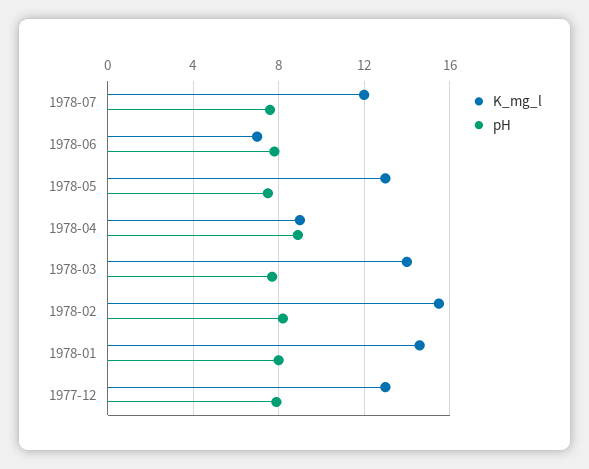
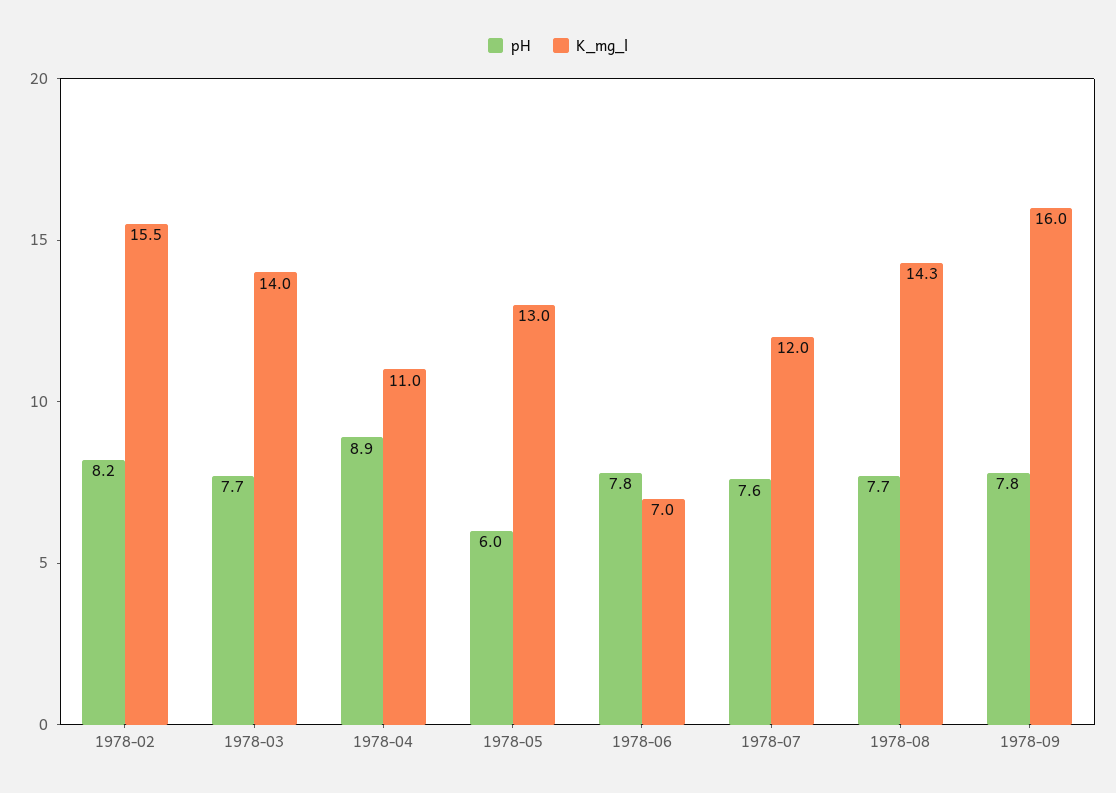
pH, 1978-05: 7.5 -> 6
K_mg_l, 1978-04: 9 -> 11
K_mg_l, 1978-01: 14.5 -> none
pH, 1978-01: 8 -> none
K_mg_l, 1977-12: 13 -> none
pH, 1977-12: 8 -> none
pH, 1978-08: none -> 7.7
K_mg_l, 1978-08: none -> 14.3
pH, 1978-09: none -> 7.8
K_mg_l, 1978-09: none -> 16

